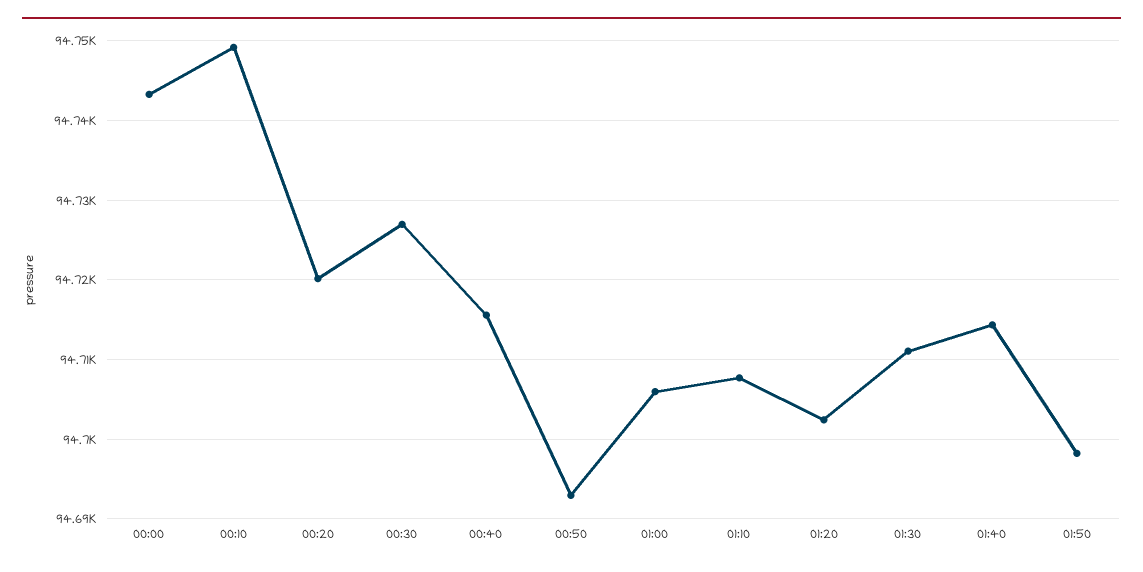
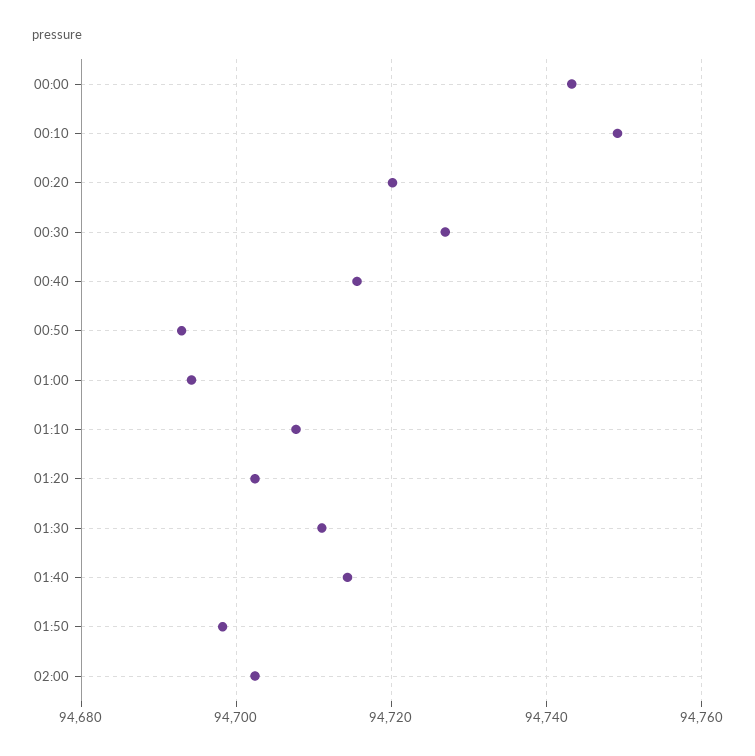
01:00: 94706 -> 94694
02:00: none -> 94702

